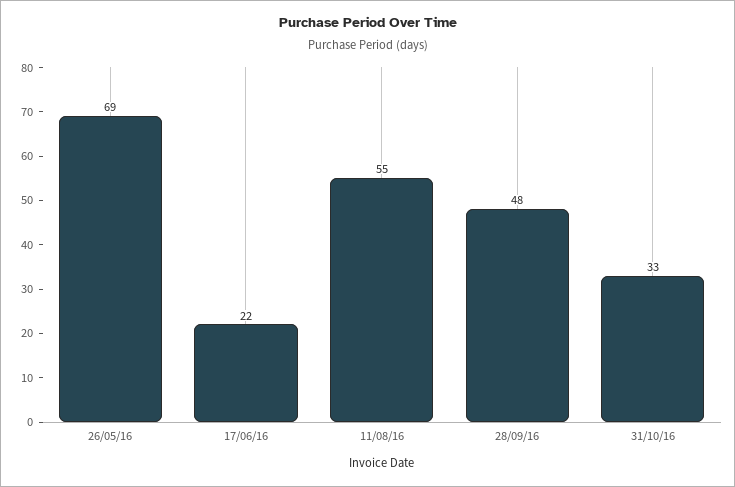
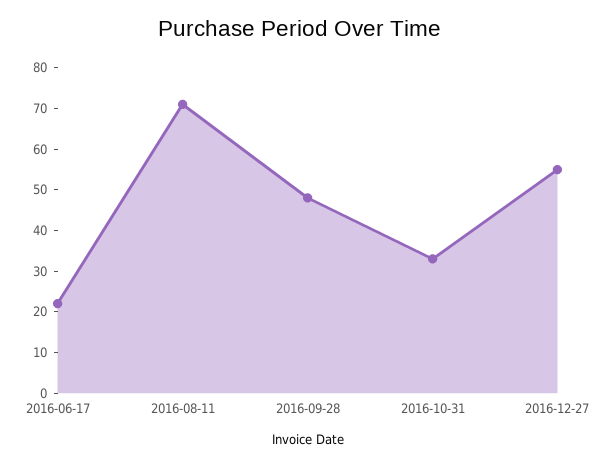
26/05/16: 69 -> none
11/08/16: 55 -> 70
2016-12-27: none -> 55

